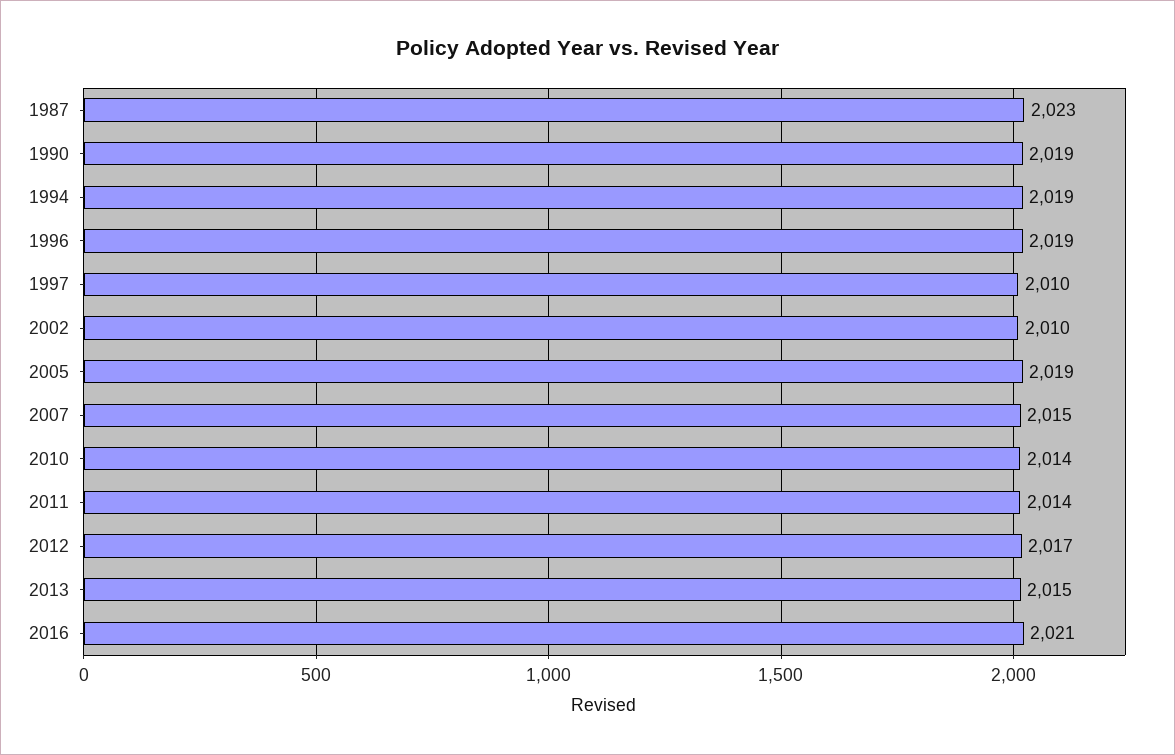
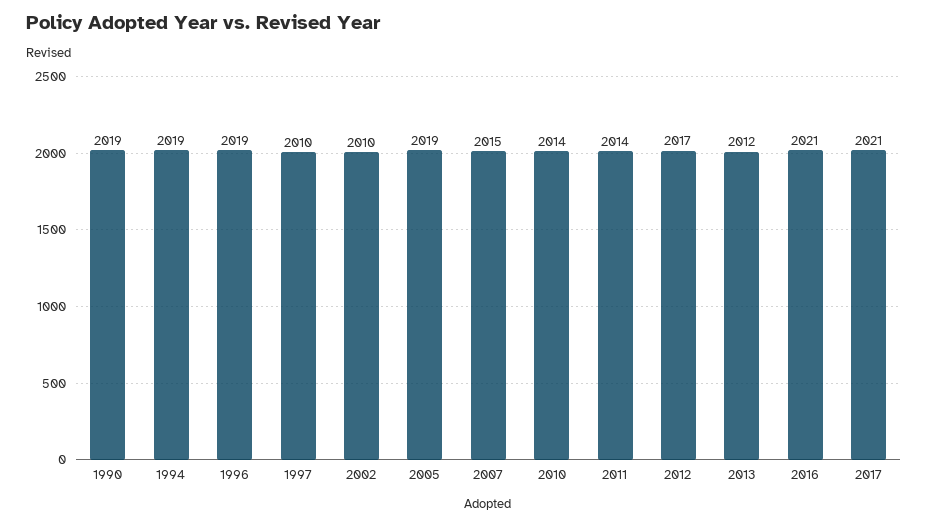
1987: 2023 -> none
2013: 2015 -> 2012
2017: none -> 2021

